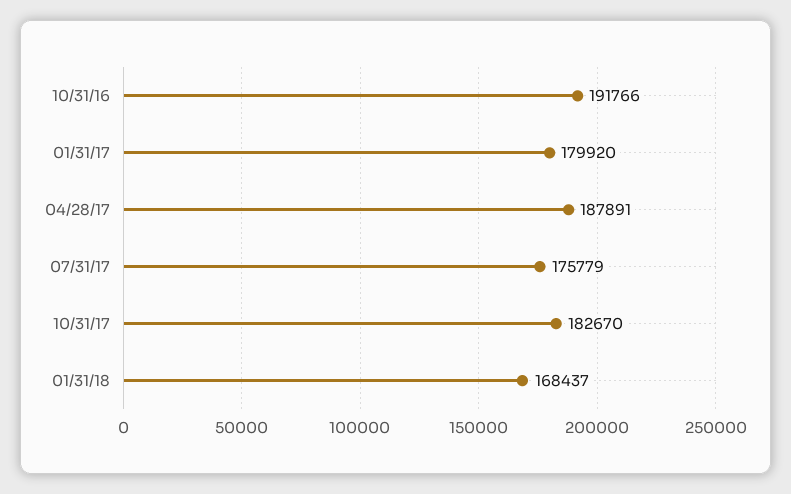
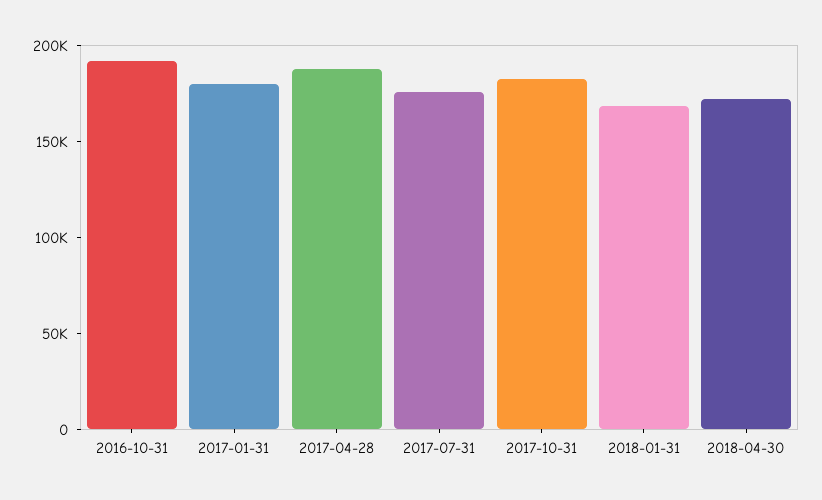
2018-04-30: none -> 170000

